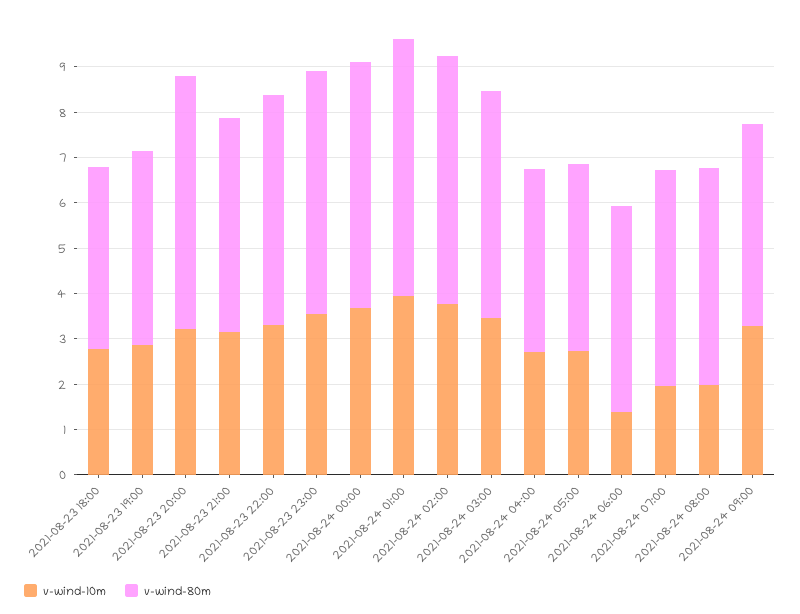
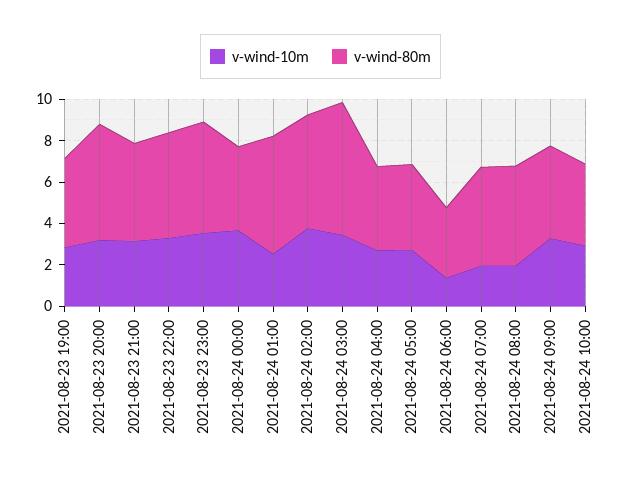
v-wind-10m, 2021-08-23 18:00: 2.8 -> none
v-wind-80m, 2021-08-23 18:00: 4 -> none
v-wind-80m, 2021-08-24 00:00: 5.4 -> 4
v-wind-10m, 2021-08-24 01:00: 4 -> 2.5
v-wind-80m, 2021-08-24 03:00: 5 -> 6.5
v-wind-80m, 2021-08-24 06:00: 4.6 -> 3.5
v-wind-10m, 2021-08-24 10:00: none -> 3
v-wind-80m, 2021-08-24 10:00: none -> 4

